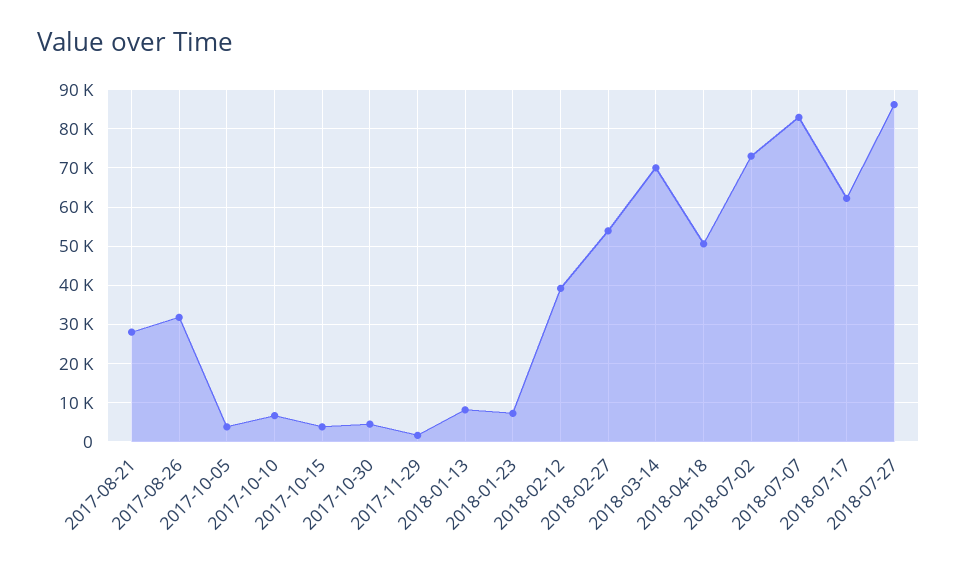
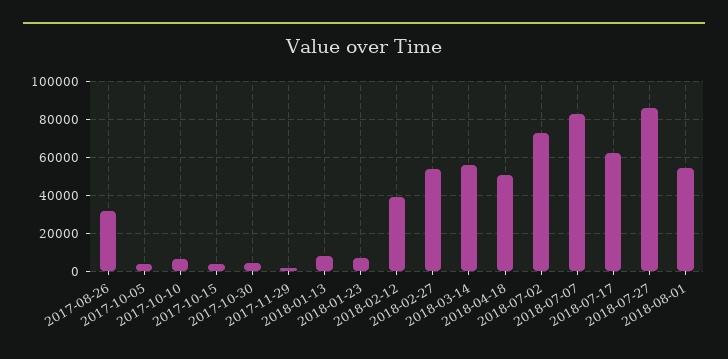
2017-08-21: 28000 -> none
2018-03-14: 70000 -> 55000
2018-08-01: none -> 55000

